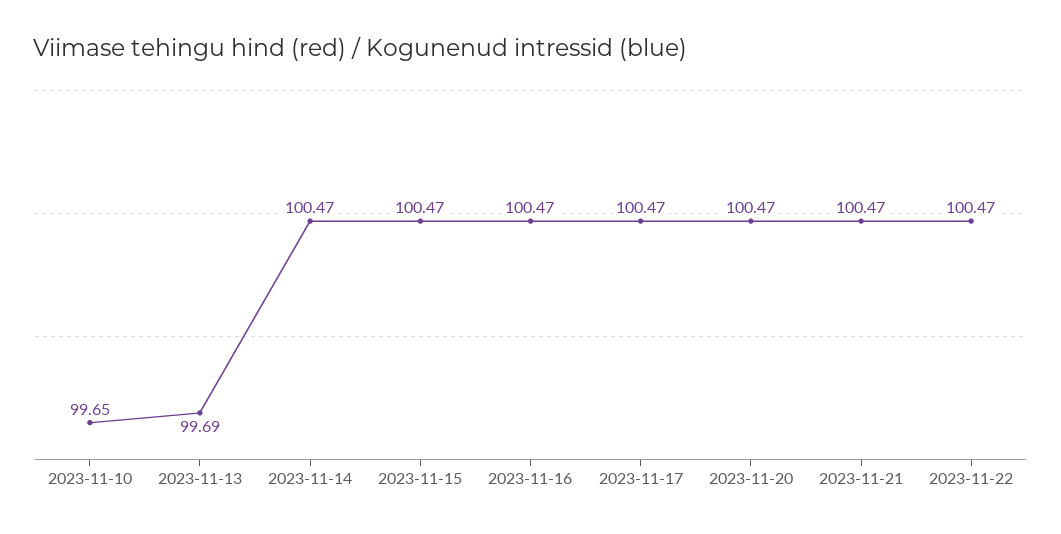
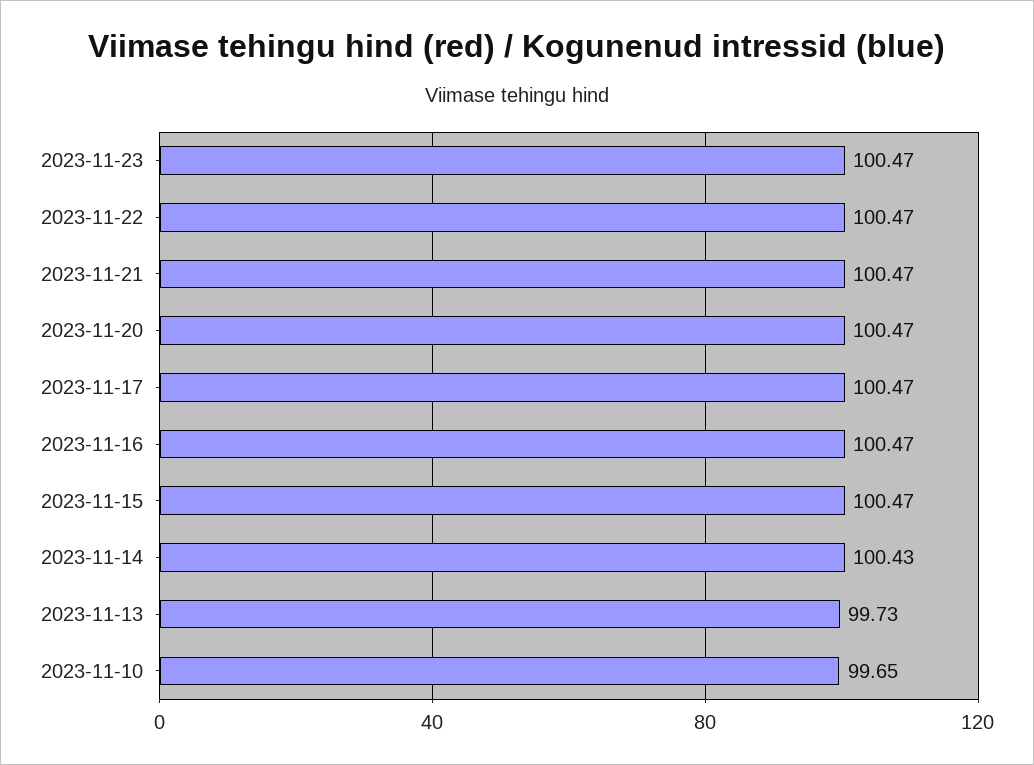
2023-11-13: 99.69 -> 99.73
2023-11-14: 100.47 -> 100.43
2023-11-23: none -> 100.47

